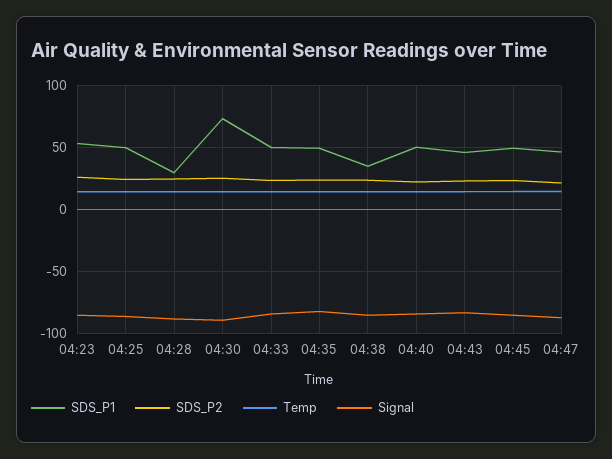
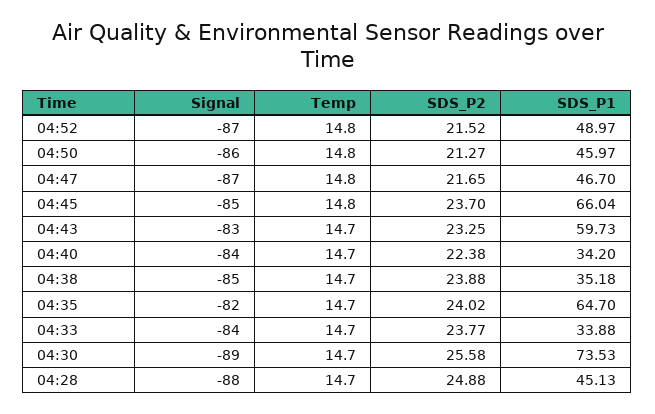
SDS_P1, 04:23: 55 -> none
SDS_P2, 04:23: 25 -> none
Temp, 04:23: 15 -> none
Signal, 04:23: -85 -> none
SDS_P1, 04:25: 50 -> none
SDS_P2, 04:25: 25 -> none
Temp, 04:25: 15 -> none
Signal, 04:25: -85 -> none
SDS_P1, 04:28: 30 -> 45.13
SDS_P1, 04:33: 50 -> 33.88
SDS_P1, 04:35: 50 -> 64.7
SDS_P1, 04:40: 50 -> 34.2
SDS_P1, 04:43: 45 -> 59.73
SDS_P1, 04:45: 50 -> 66.04
Signal, 04:52: none -> -87
Temp, 04:52: none -> 14.8
SDS_P2, 04:52: none -> 21.52
SDS_P1, 04:52: none -> 48.97
Signal, 04:50: none -> -86
Temp, 04:50: none -> 14.8
SDS_P2, 04:50: none -> 21.27
SDS_P1, 04:50: none -> 45.97

